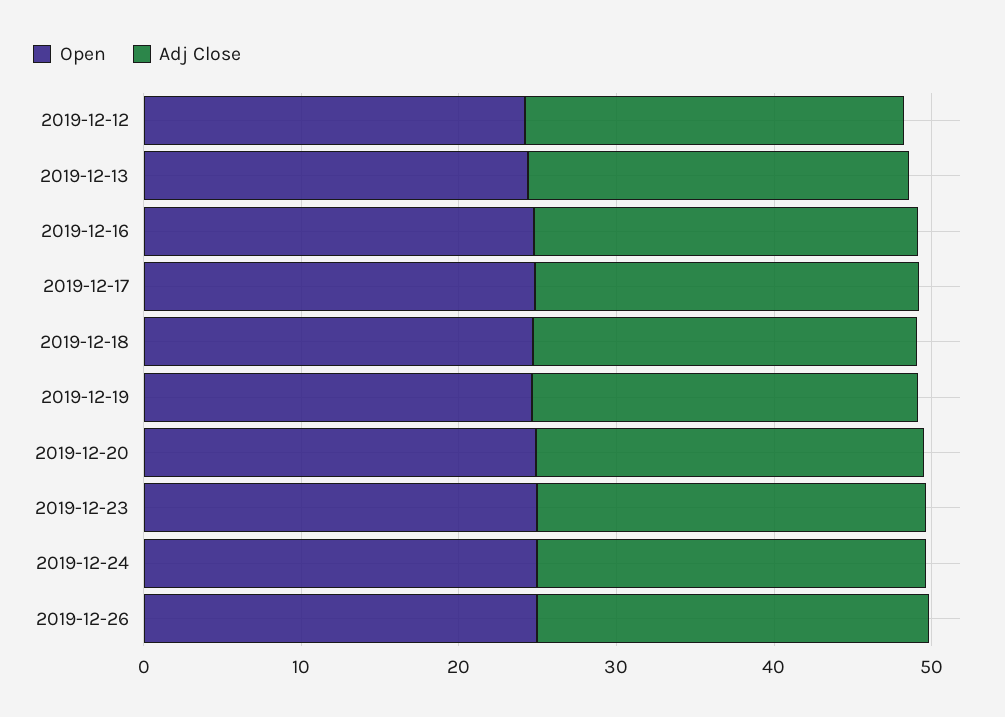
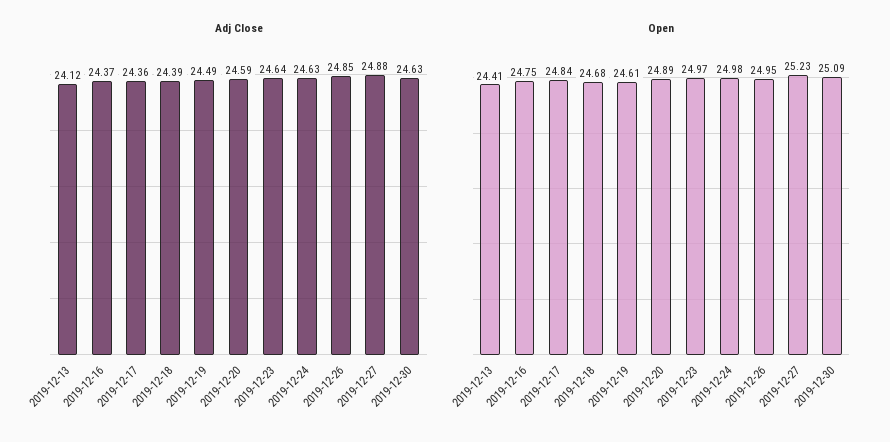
Open, 2019-12-12: 24 -> none
Adj Close, 2019-12-12: 24 -> none
Adj Close, 2019-12-27: none -> 24.88
Adj Close, 2019-12-30: none -> 24.63
Open, 2019-12-27: none -> 25.23
Open, 2019-12-30: none -> 25.09

